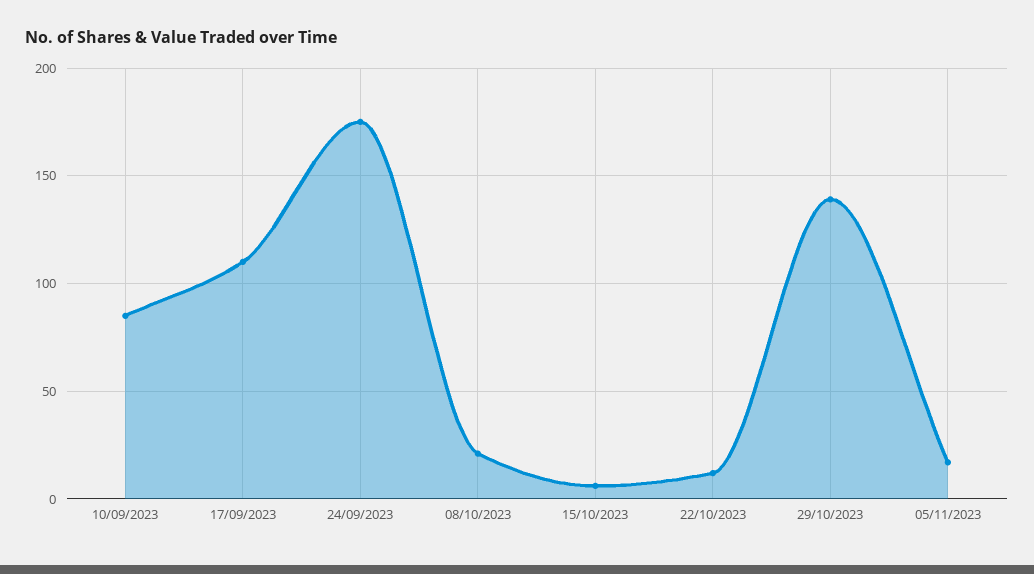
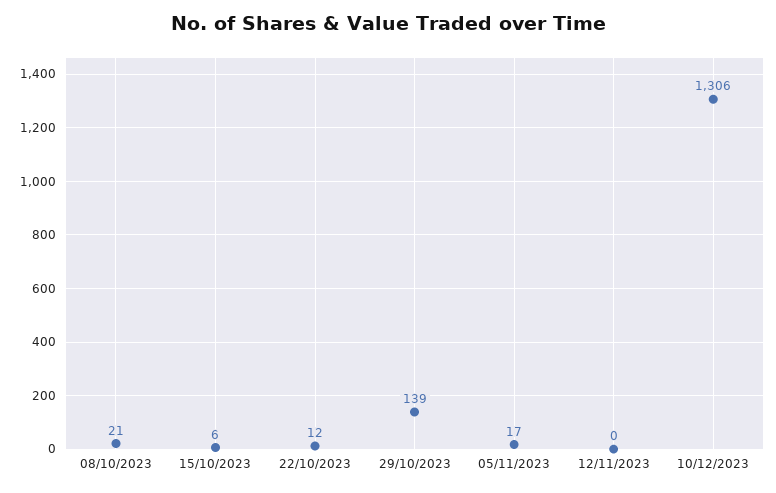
10/09/2023: 85 -> none
17/09/2023: 110 -> none
24/09/2023: 175 -> none
12/11/2023: none -> 0
10/12/2023: none -> 1306

